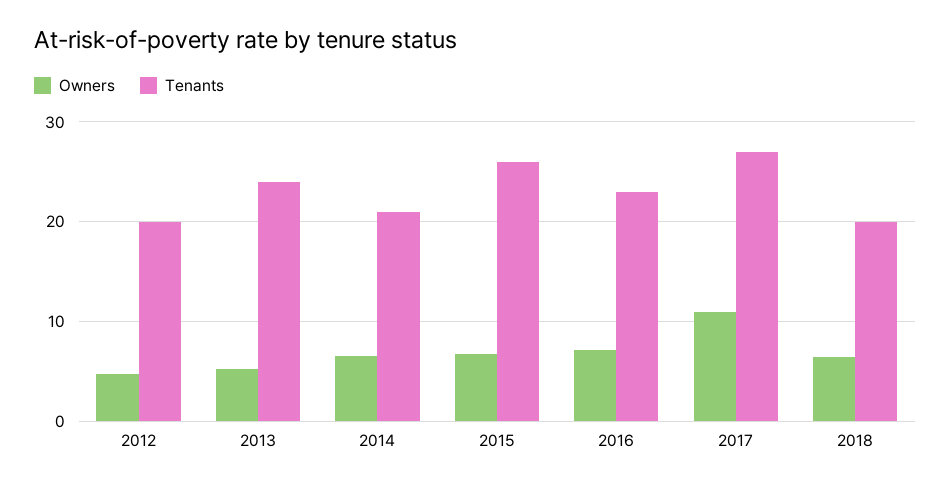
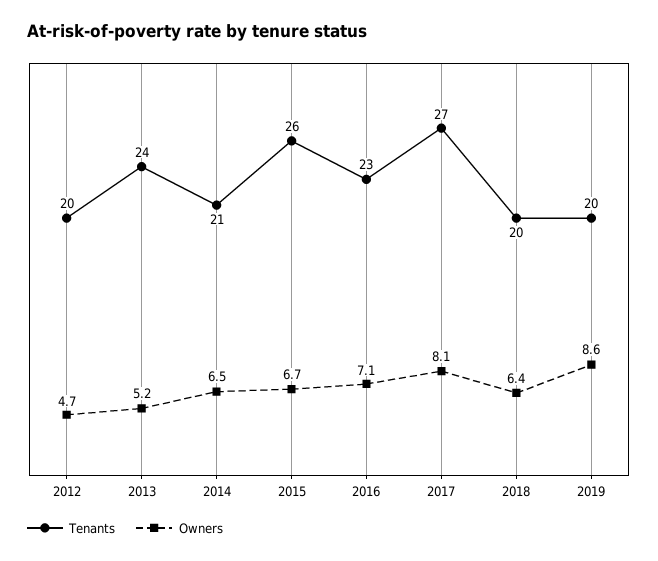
Owners, 2017: 11 -> 8.1
Tenants, 2019: none -> 20
Owners, 2019: none -> 8.6

